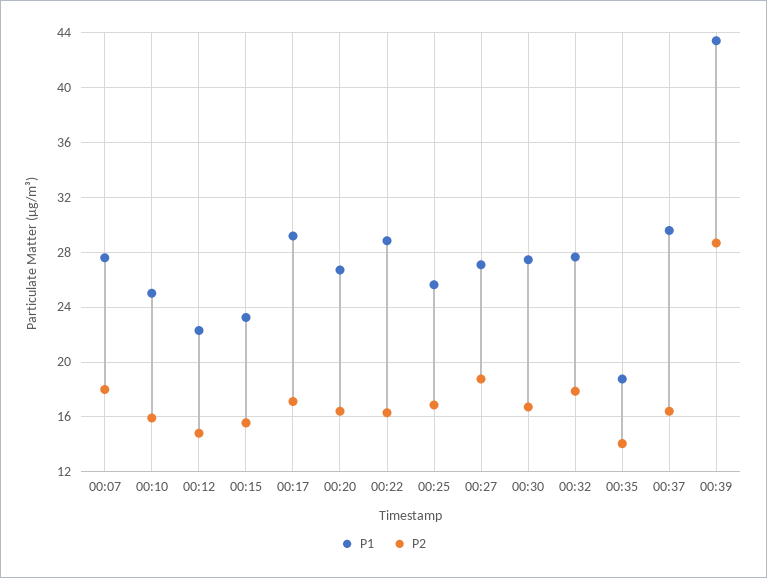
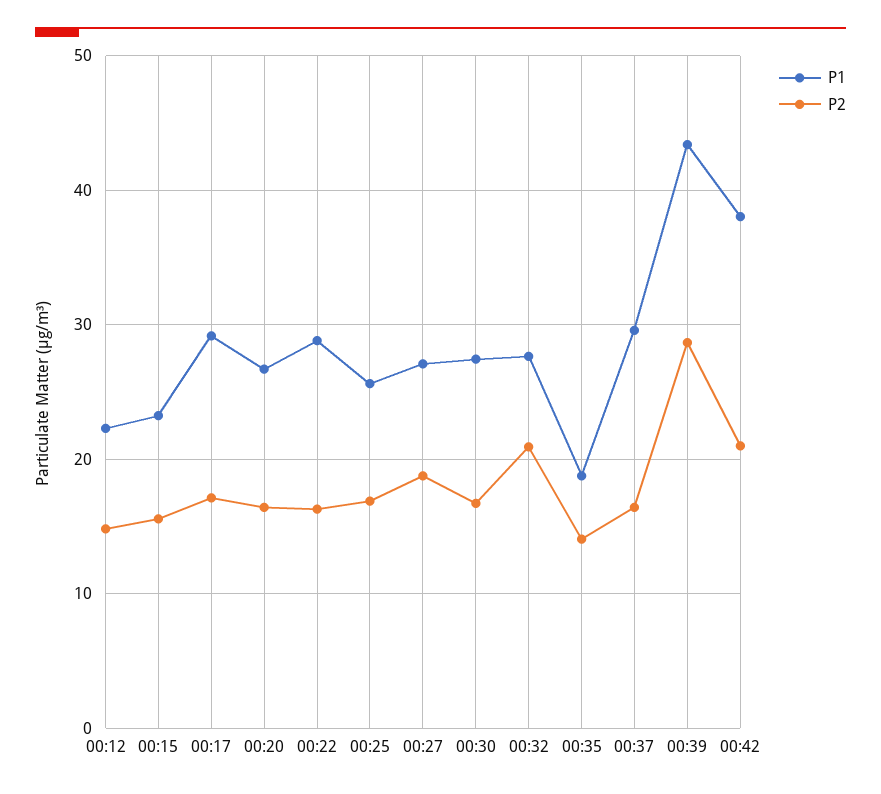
P1, 00:07: 27.5 -> none
P2, 00:07: 18 -> none
P1, 00:10: 25 -> none
P2, 00:10: 16 -> none
P2, 00:32: 18 -> 21
P1, 00:42: none -> 38
P2, 00:42: none -> 21

